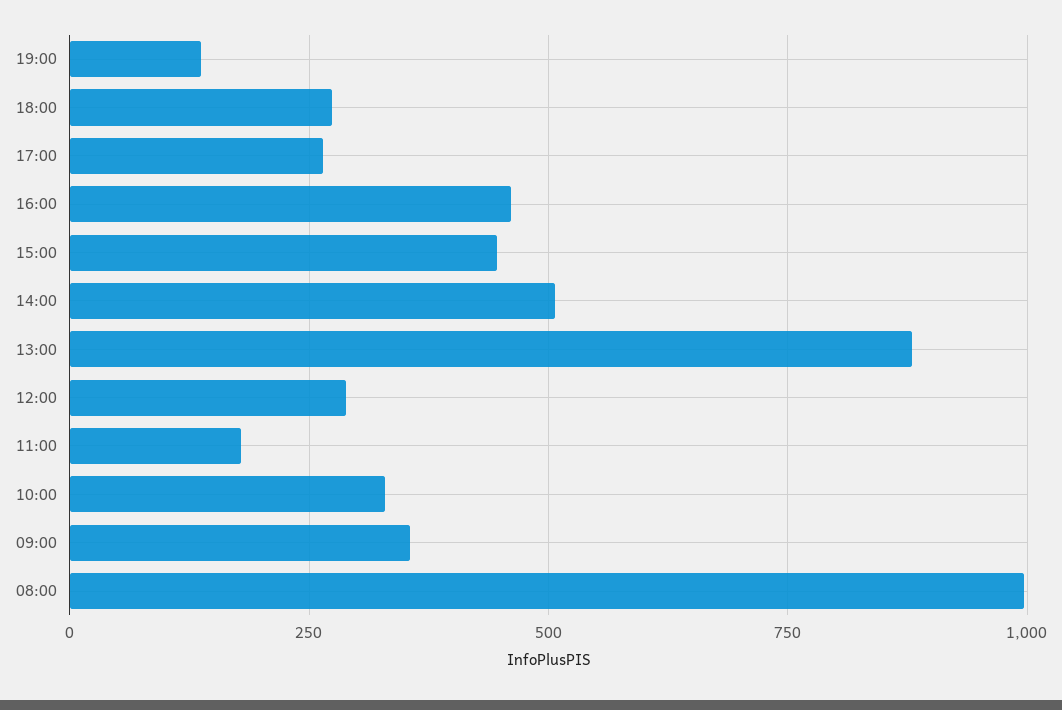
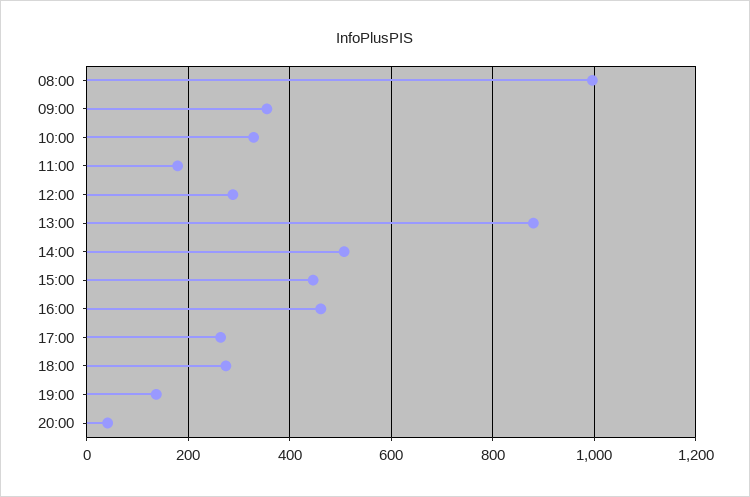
20:00: none -> 40

